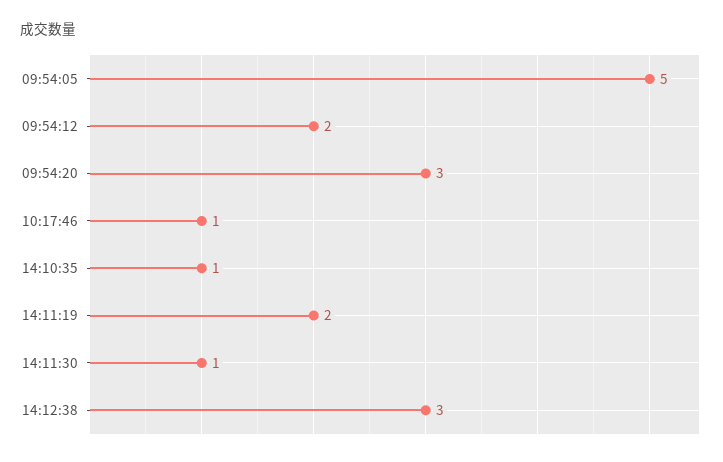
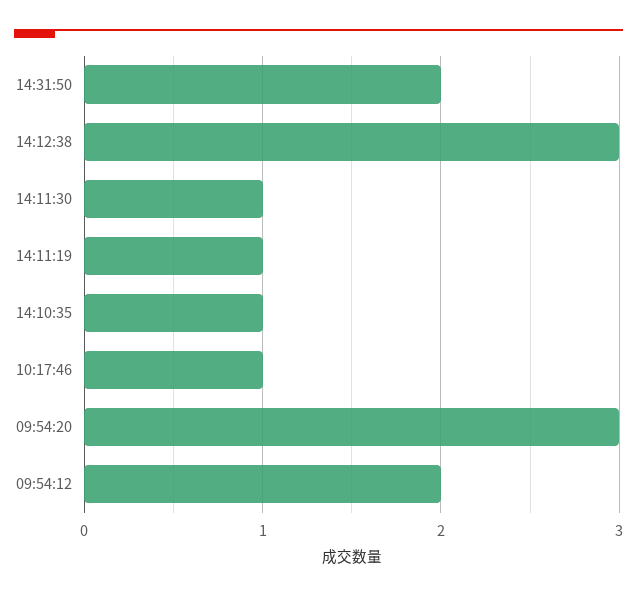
09:54:05: 5 -> none
14:11:19: 2 -> 1
14:31:50: none -> 2

